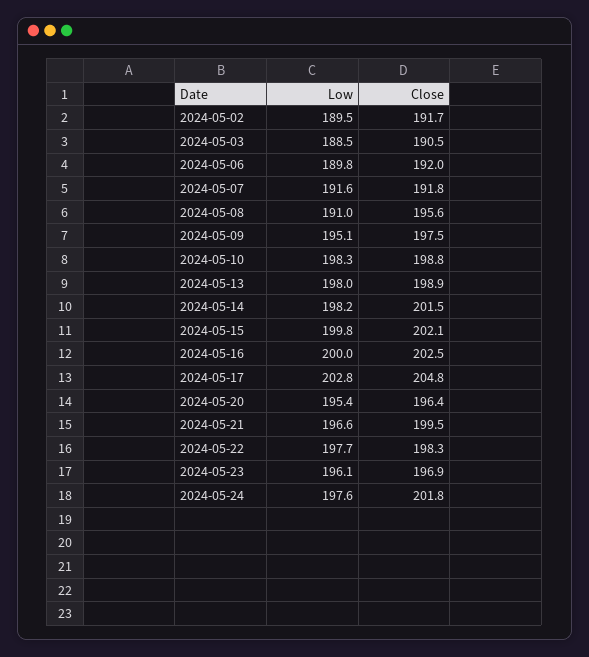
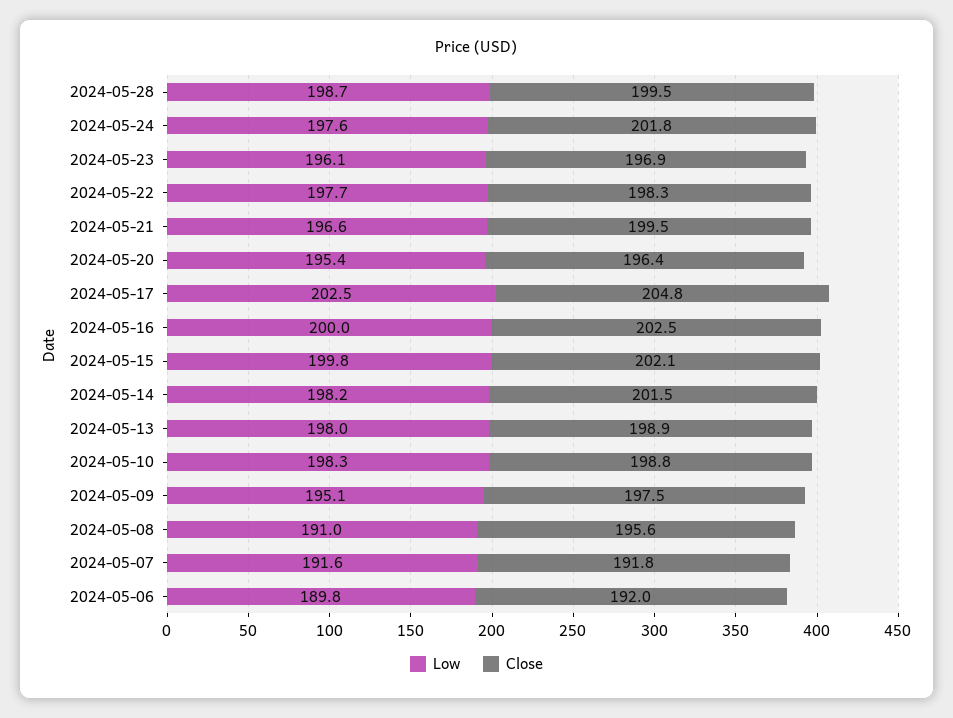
Low, 2024-05-02: 189.5 -> none
Close, 2024-05-02: 191.7 -> none
Low, 2024-05-03: 188.5 -> none
Close, 2024-05-03: 190.5 -> none
Low, 2024-05-17: 202.8 -> 202.5
Low, 2024-05-28: none -> 198.7
Close, 2024-05-28: none -> 199.5

